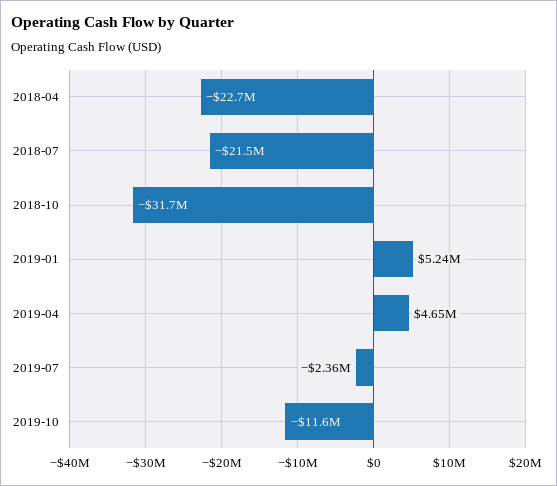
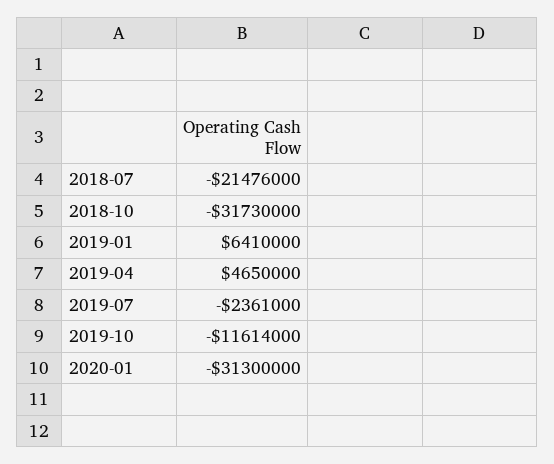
2018-04: -22700000 -> none
2019-01: 5240000 -> 6410000
2020-01: none -> -31300000

